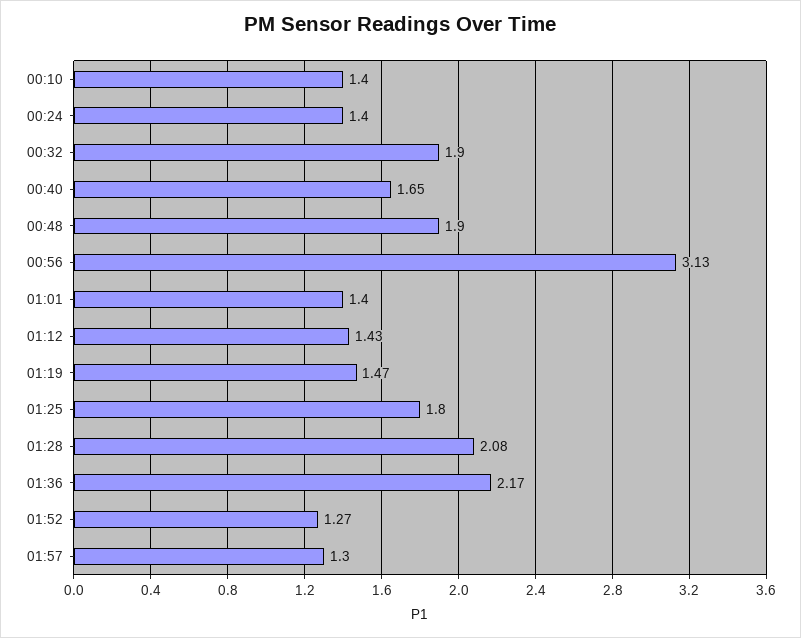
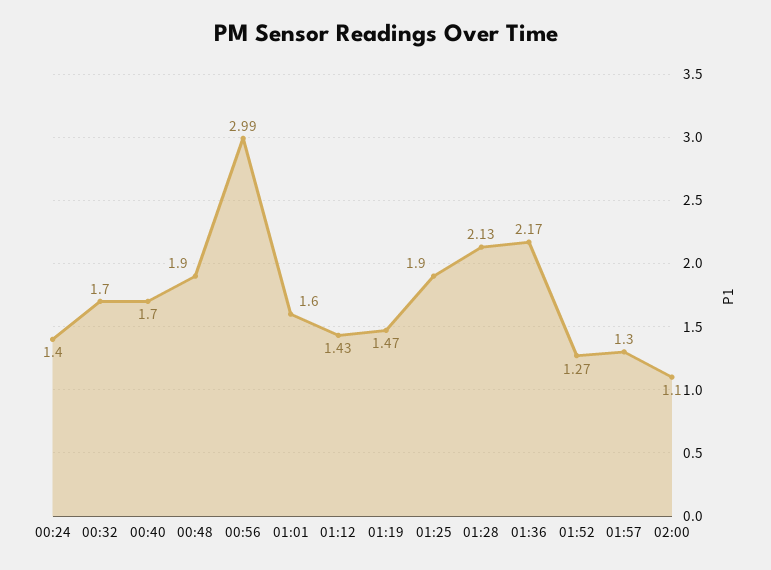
00:10: 1.4 -> none
00:32: 1.9 -> 1.7
00:40: 1.65 -> 1.7
00:56: 3.13 -> 2.99
01:01: 1.4 -> 1.6
01:25: 1.8 -> 1.9
01:28: 2.08 -> 2.13
02:00: none -> 1.1

